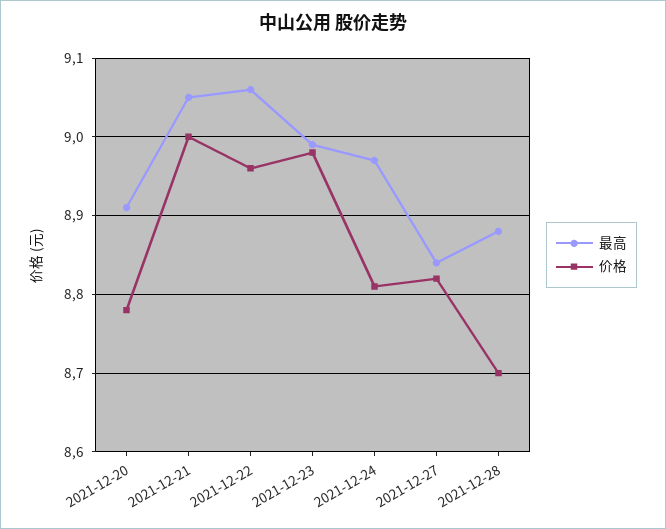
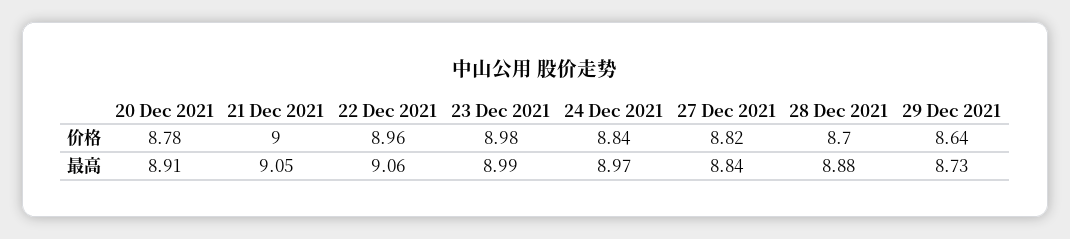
价格, 2021-12-24: 8.81 -> 8.84
价格, 29 Dec 2021: none -> 8.64
最高, 29 Dec 2021: none -> 8.73

